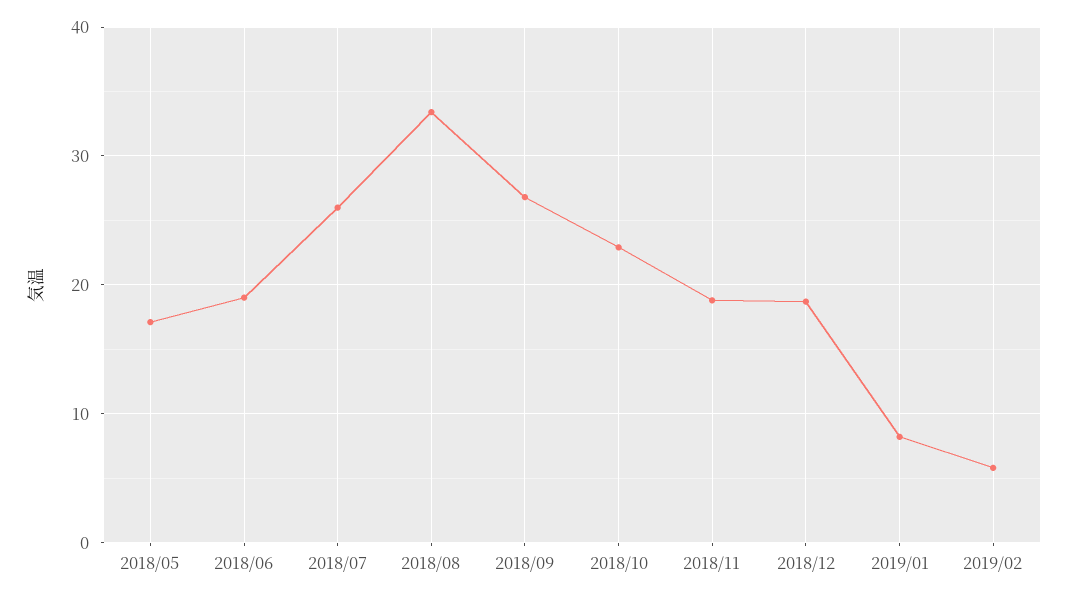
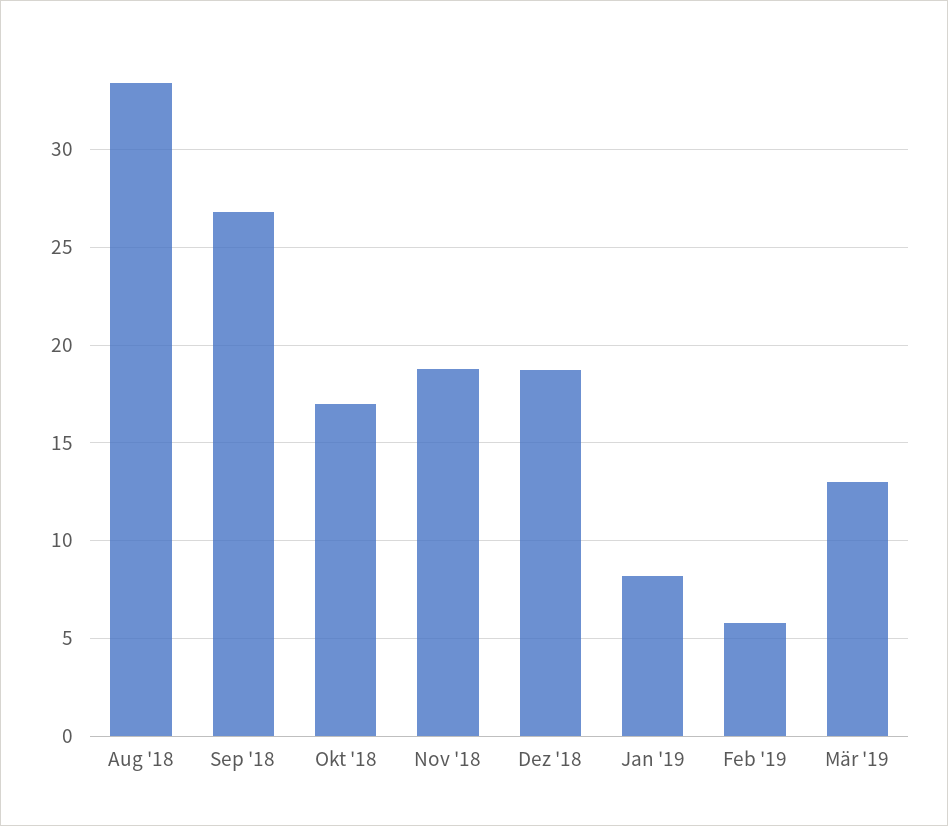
2018/05: 17 -> none
2018/06: 19 -> none
2018/07: 26 -> none
2018/10: 23 -> 17
Mär '19: none -> 13

